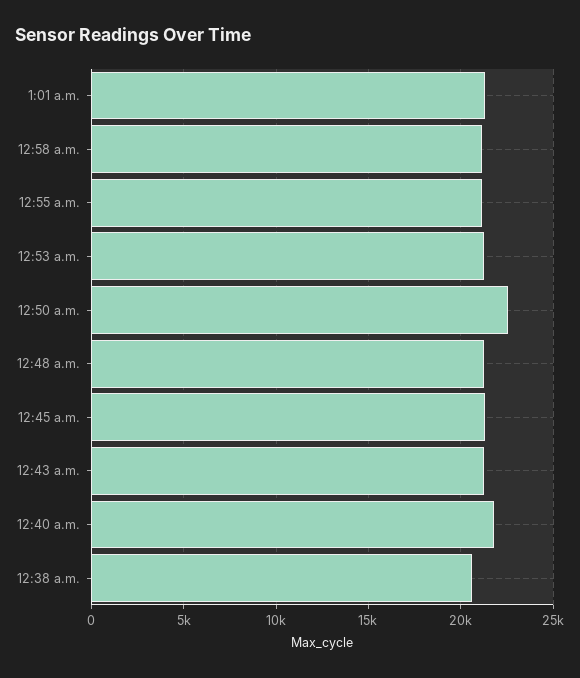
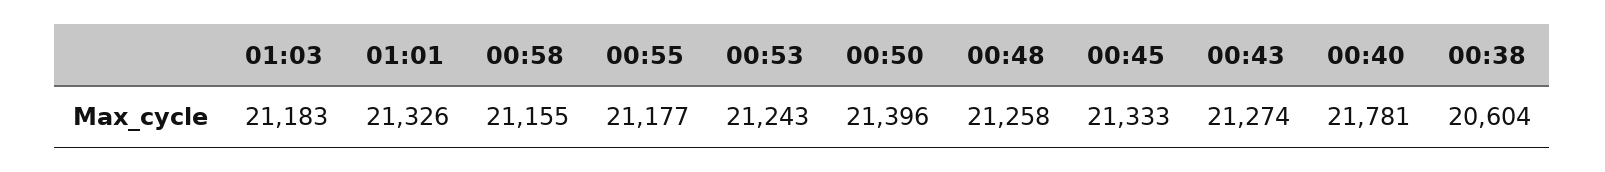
12:50 a.m.: 22500 -> 21396
01:03: none -> 21183

